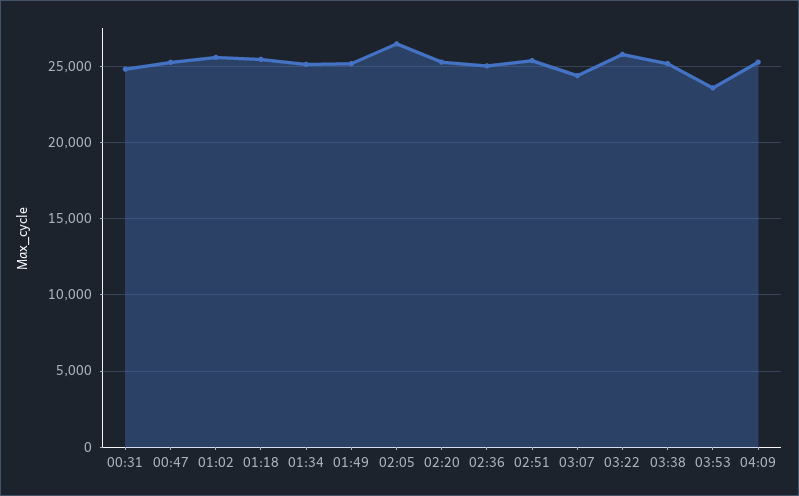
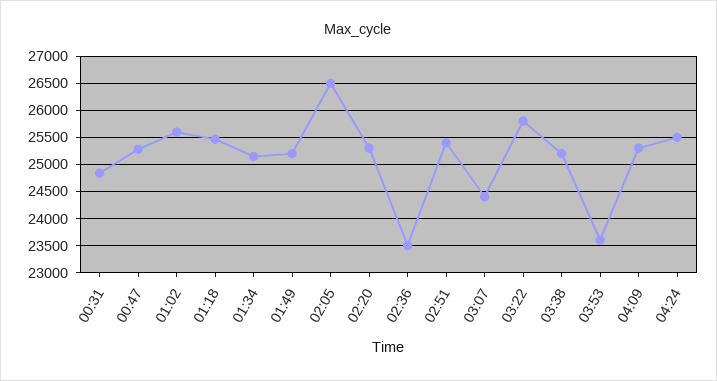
02:36: 25000 -> 23500
04:24: none -> 25500

